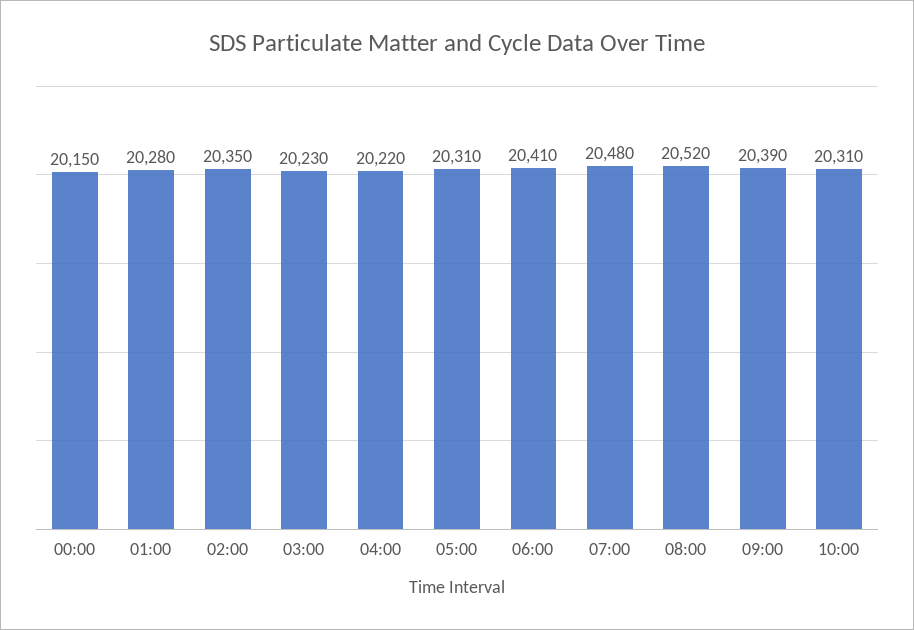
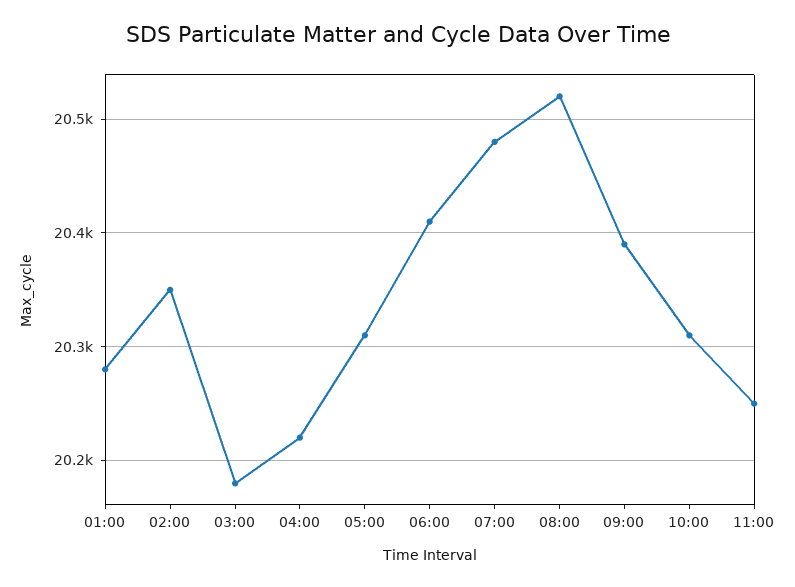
00:00: 20150 -> none
03:00: 20230 -> 20180
11:00: none -> 20250

